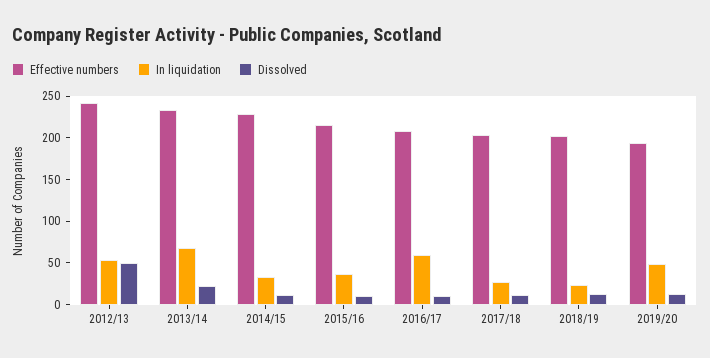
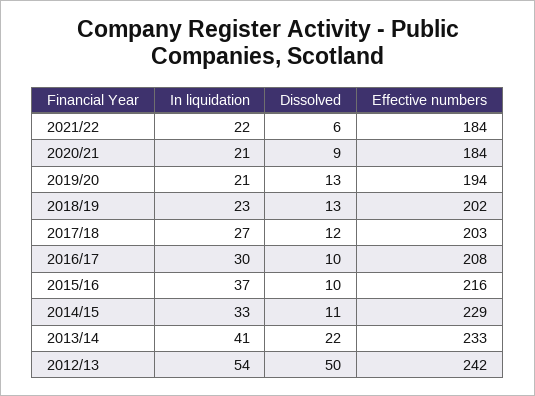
In liquidation, 2013/14: 70 -> 41
In liquidation, 2016/17: 60 -> 30
In liquidation, 2019/20: 50 -> 21
In liquidation, 2021/22: none -> 22
Dissolved, 2021/22: none -> 6
Effective numbers, 2021/22: none -> 184
In liquidation, 2020/21: none -> 21
Dissolved, 2020/21: none -> 9
Effective numbers, 2020/21: none -> 184

